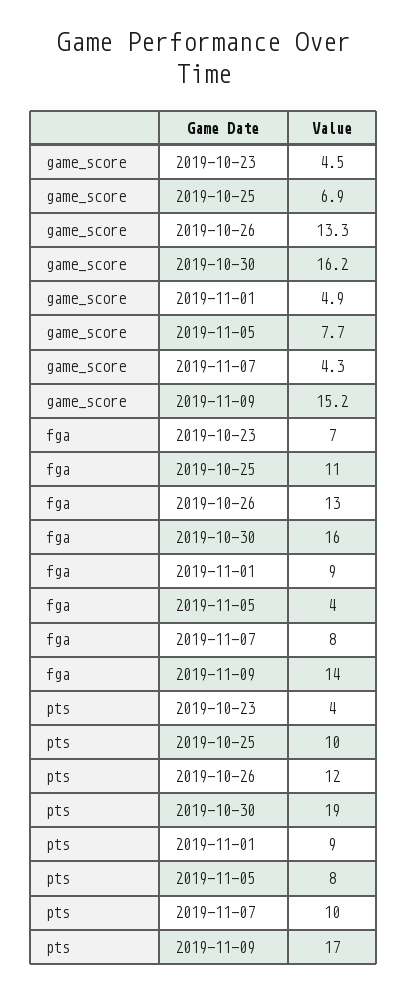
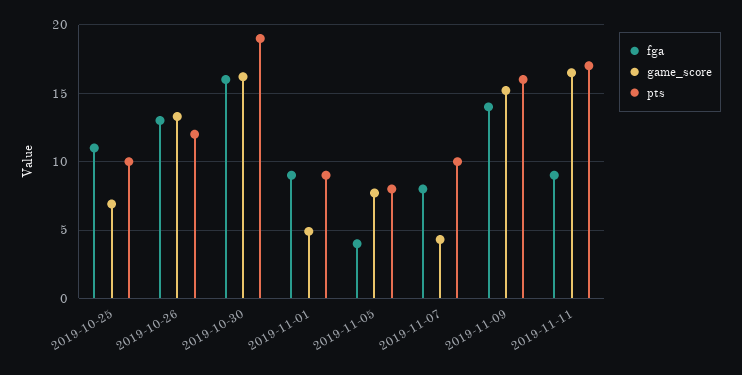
game_score, 2019-10-23: 4.5 -> none
fga, 2019-10-23: 7 -> none
pts, 2019-10-23: 4 -> none
pts, 2019-11-09: 17 -> 16
fga, 2019-11-11: none -> 9
game_score, 2019-11-11: none -> 16.5
pts, 2019-11-11: none -> 17

